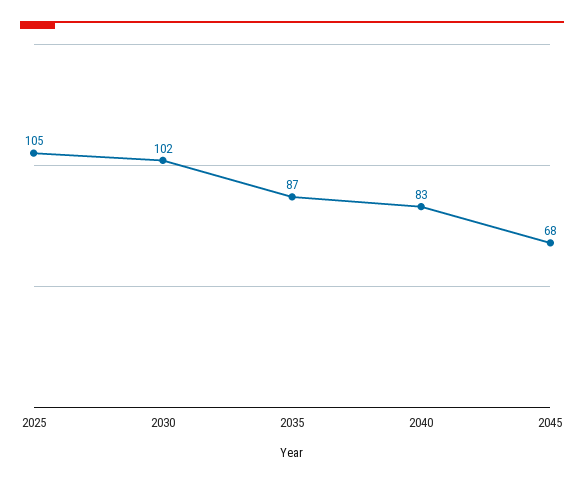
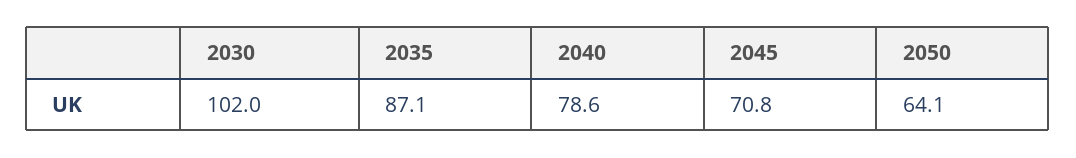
2025: 105 -> none
2040: 83 -> 78.6
2045: 68 -> 70.8
2050: none -> 64.1

